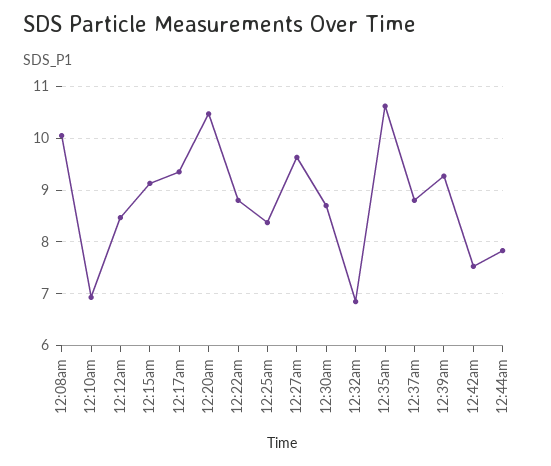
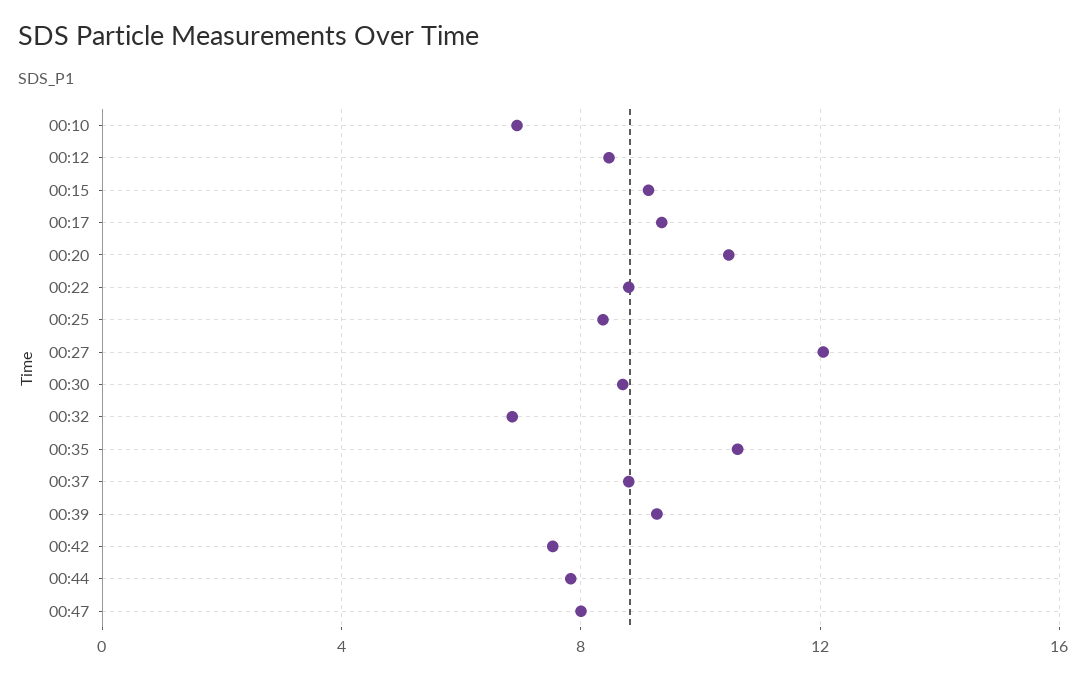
12:08am: 10 -> none
12:27am: 9.6 -> 12
00:47: none -> 8

